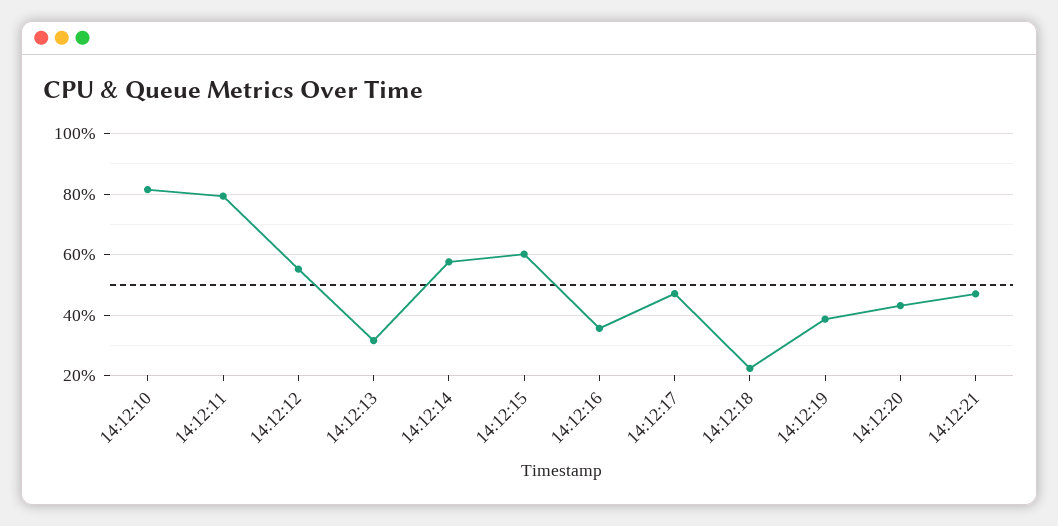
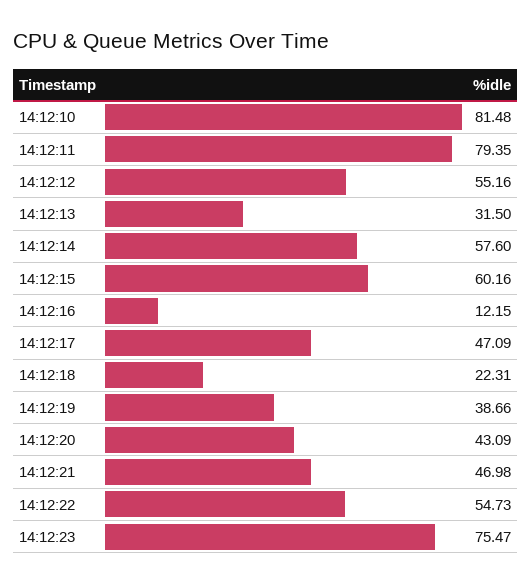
14:12:16: 36 -> 12.15
14:12:22: none -> 54.73
14:12:23: none -> 75.47

